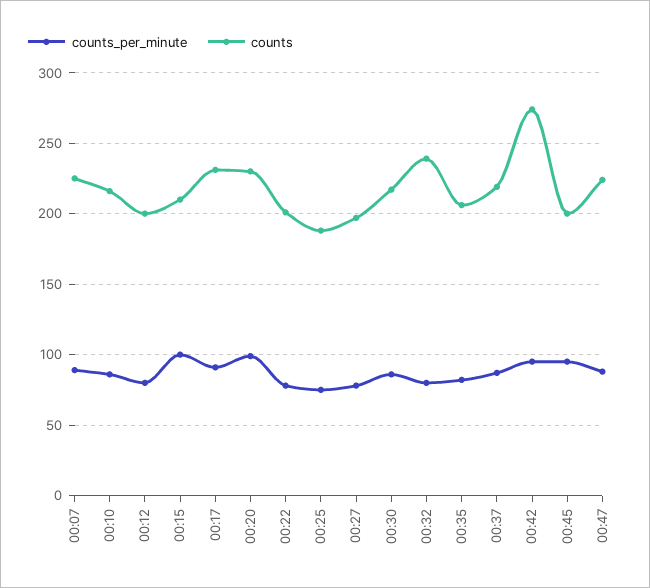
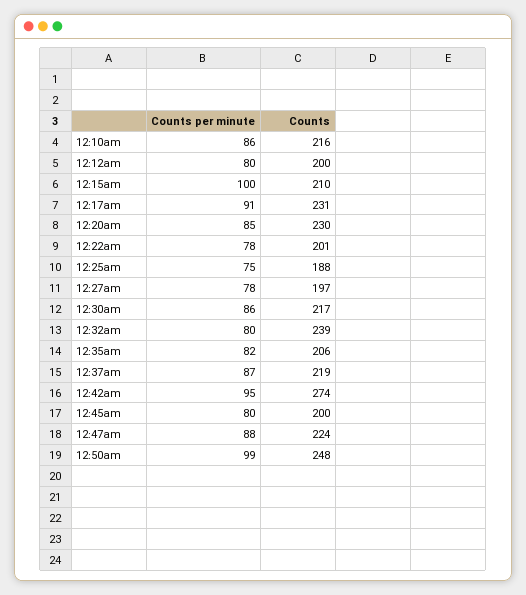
counts_per_minute, 00:07: 90 -> none
counts, 00:07: 225 -> none
counts_per_minute, 00:20: 100 -> 85
counts_per_minute, 00:45: 95 -> 80
counts_per_minute, 12:50am: none -> 99
counts, 12:50am: none -> 248

